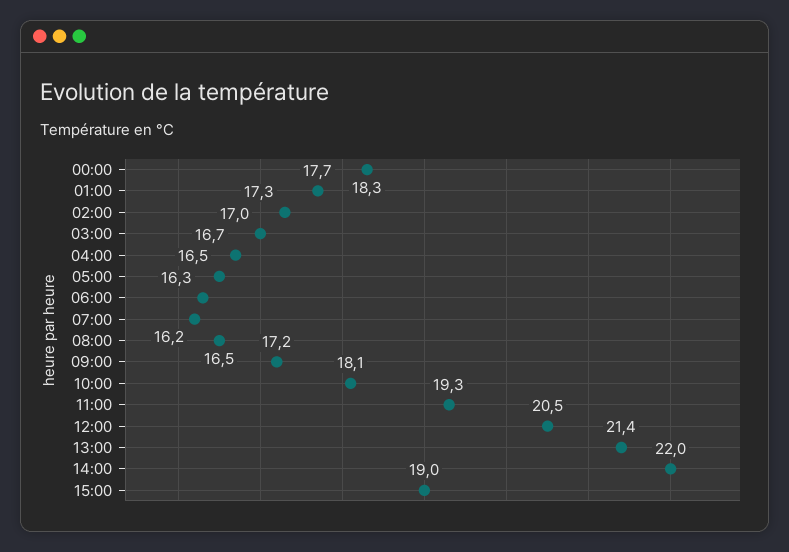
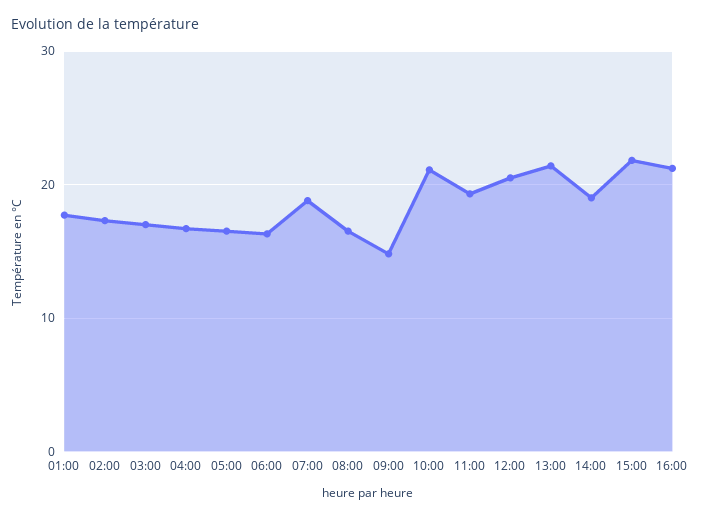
00:00: 18.3 -> none
07:00: 16.2 -> 19
09:00: 17.2 -> 15
10:00: 18.1 -> 21
14:00: 22 -> 19
15:00: 19 -> 22
16:00: none -> 21

